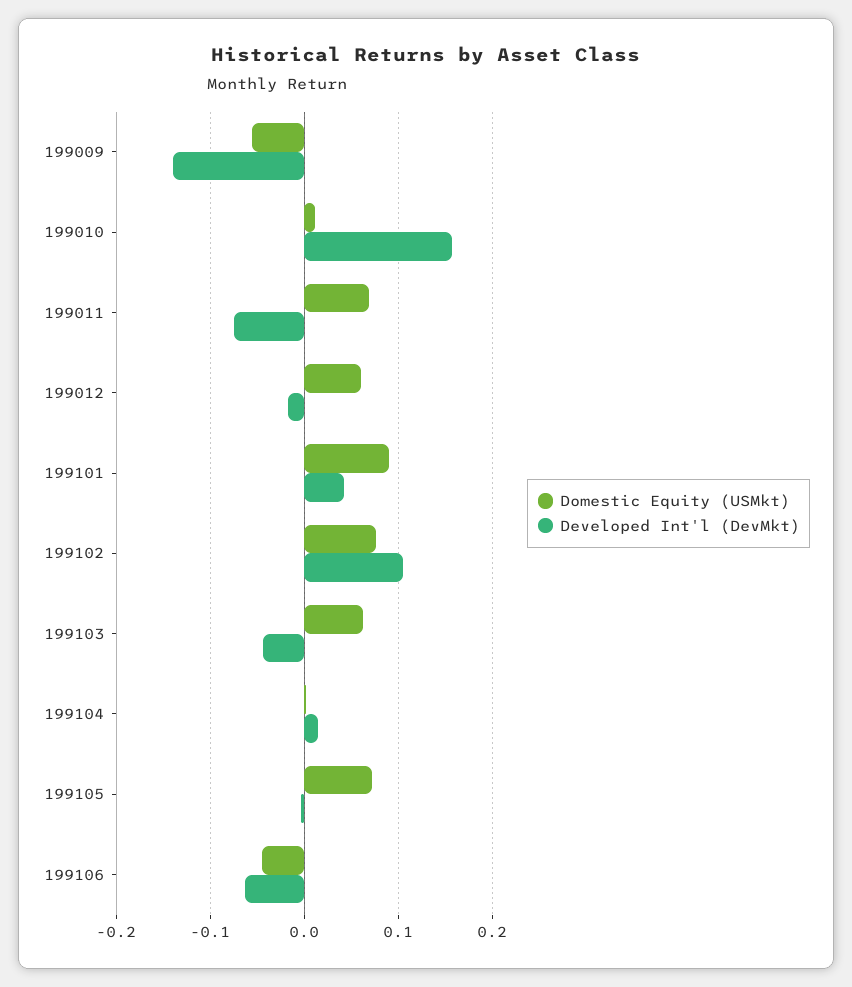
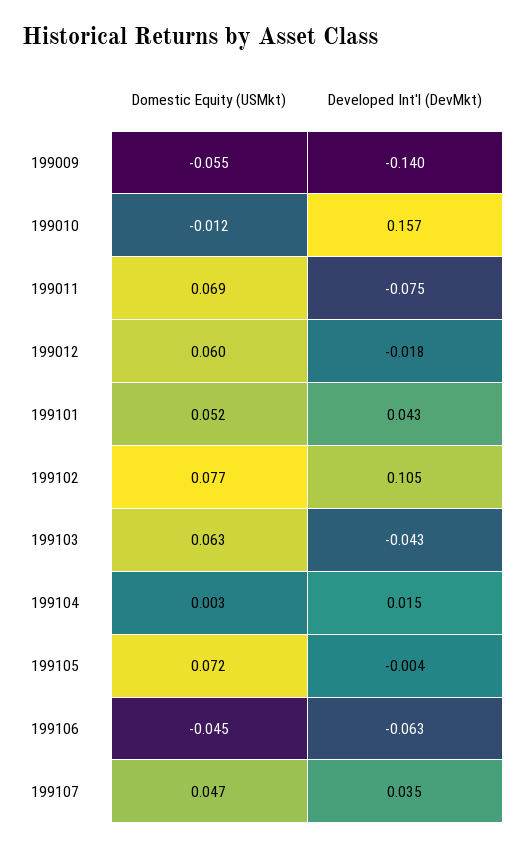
Domestic Equity (USMkt), 199010: 0.01 -> -0.012
Domestic Equity (USMkt), 199101: 0.09 -> 0.052
Domestic Equity (USMkt), 199107: none -> 0.047
Developed Int'l (DevMkt), 199107: none -> 0.035

